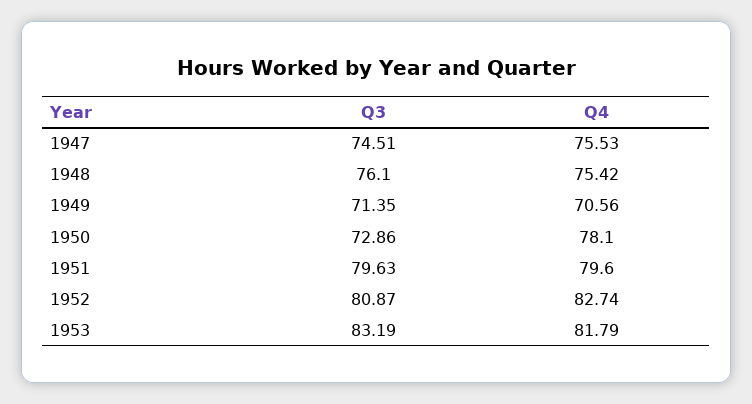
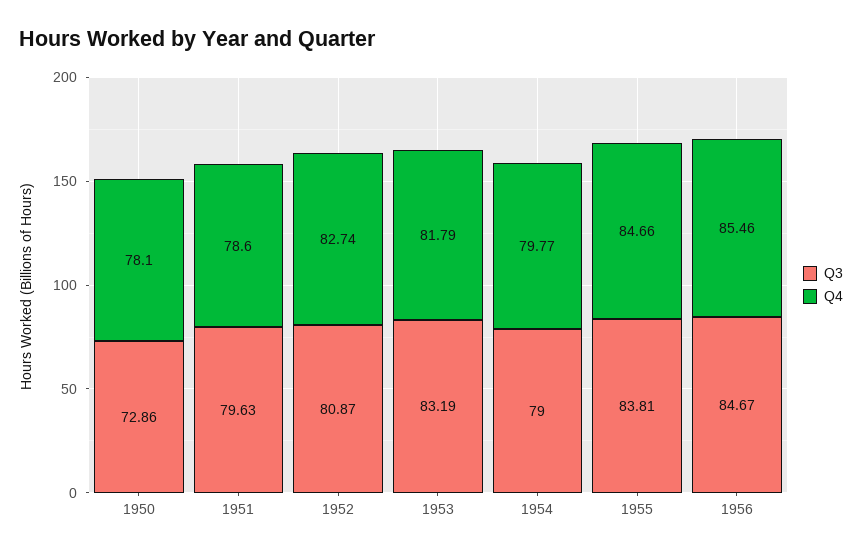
Q3, 1947: 74.51 -> none
Q4, 1947: 75.53 -> none
Q3, 1948: 76.1 -> none
Q4, 1948: 75.42 -> none
Q3, 1949: 71.35 -> none
Q4, 1949: 70.56 -> none
Q4, 1951: 79.6 -> 78.6
Q3, 1954: none -> 79
Q4, 1954: none -> 79.77
Q3, 1955: none -> 83.81
Q4, 1955: none -> 84.66
Q3, 1956: none -> 84.67
Q4, 1956: none -> 85.46

